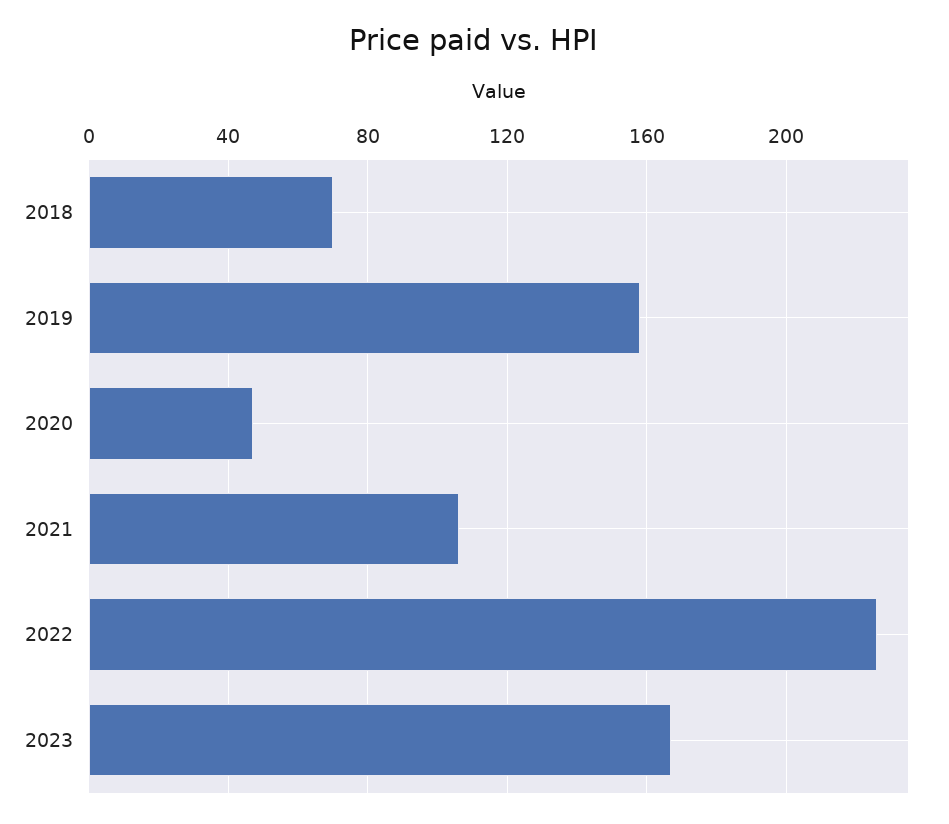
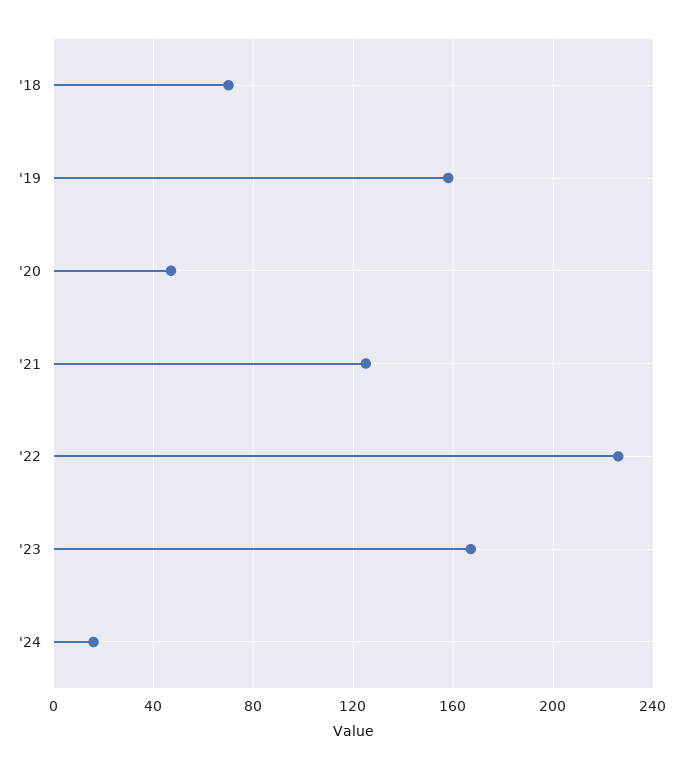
2021: 105 -> 125
'24: none -> 15

